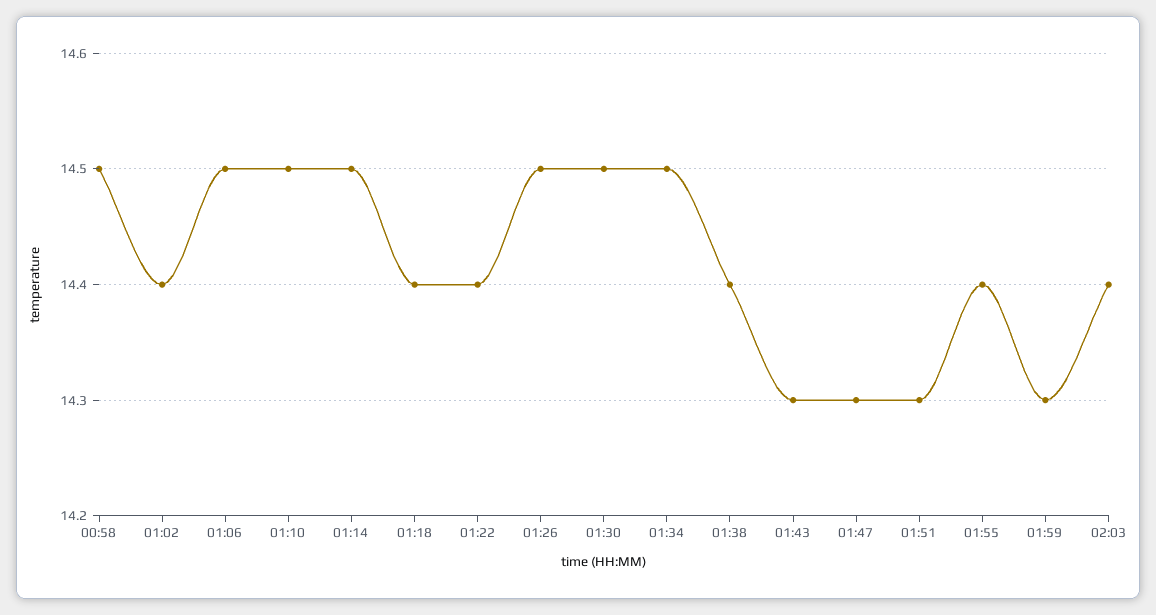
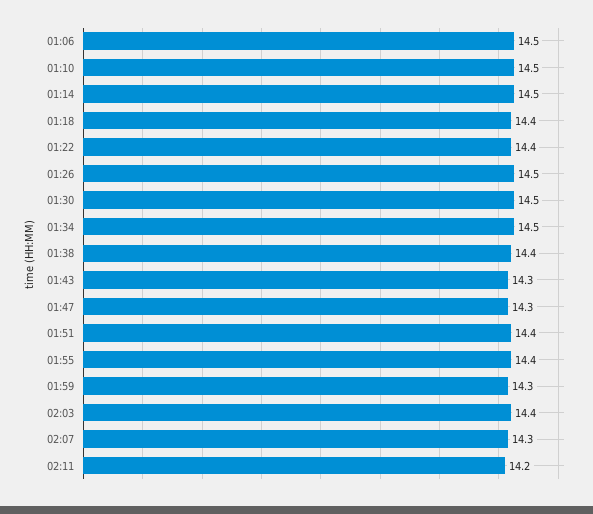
00:58: 14.5 -> none
01:02: 14.4 -> none
01:51: 14.3 -> 14.4
02:07: none -> 14.3
02:11: none -> 14.2

